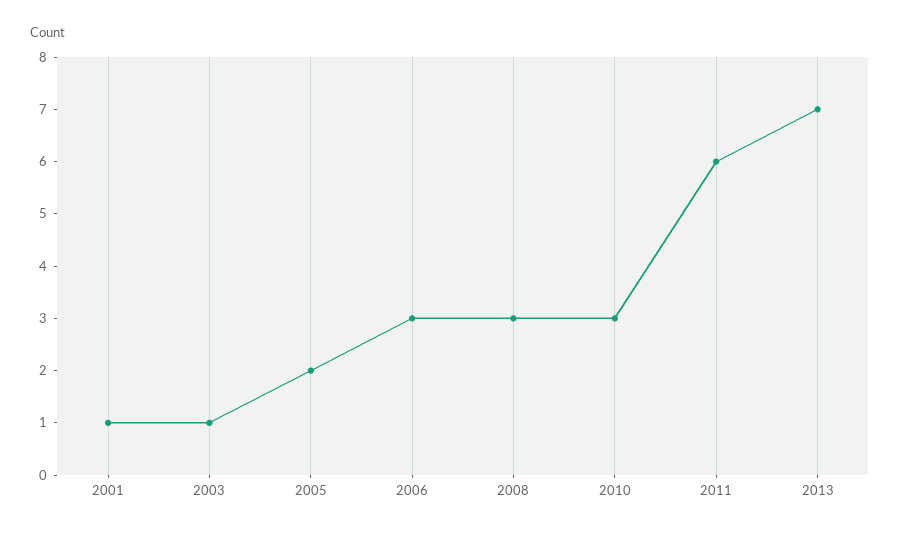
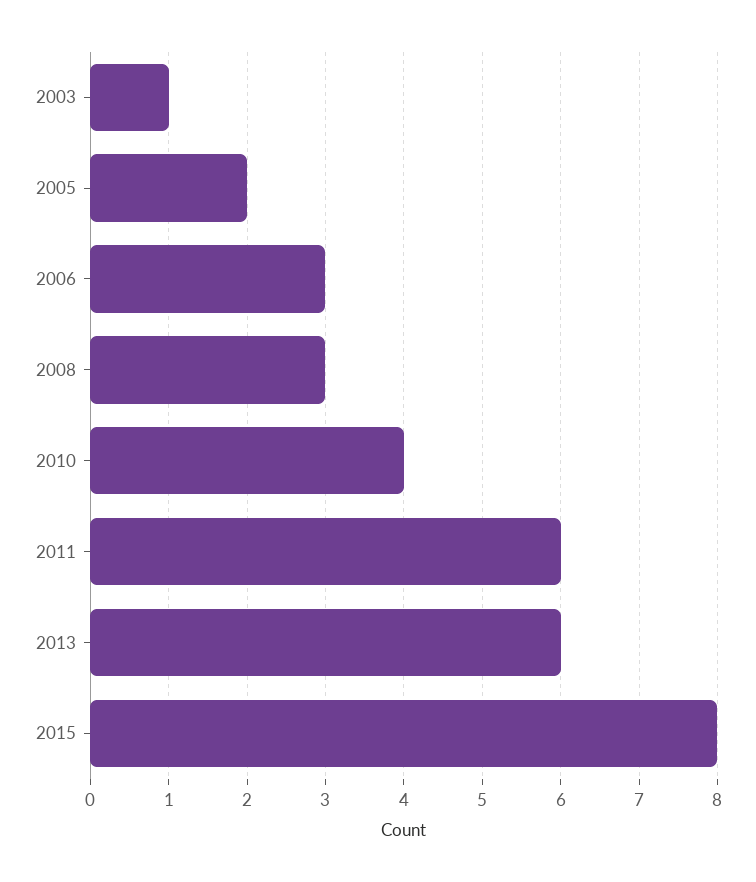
2001: 1 -> none
2010: 3 -> 4
2013: 7 -> 6
2015: none -> 8

